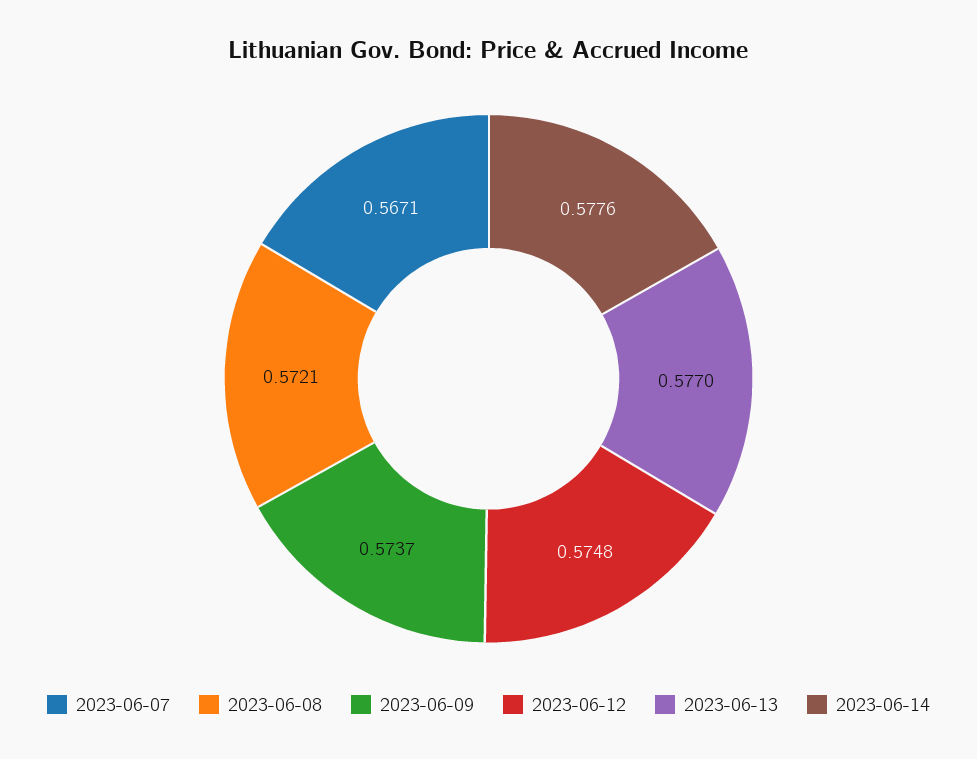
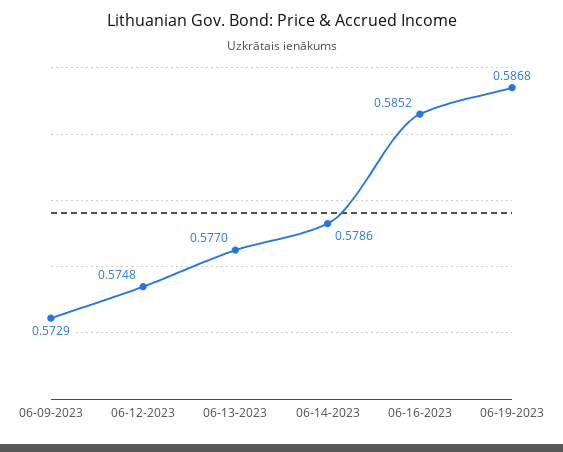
2023-06-07: 0.5671 -> none
2023-06-08: 0.5721 -> none
2023-06-09: 0.5737 -> 0.5729
2023-06-14: 0.5776 -> 0.5786
06-16-2023: none -> 0.5852
06-19-2023: none -> 0.5868

